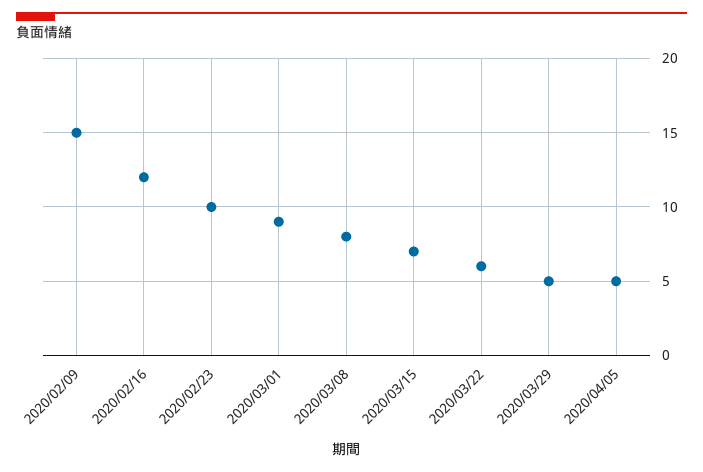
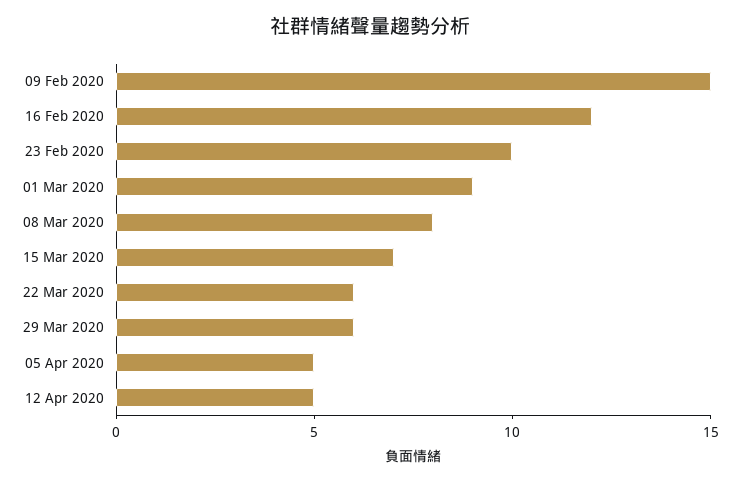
2020/03/29: 5 -> 6
12 Apr 2020: none -> 5

